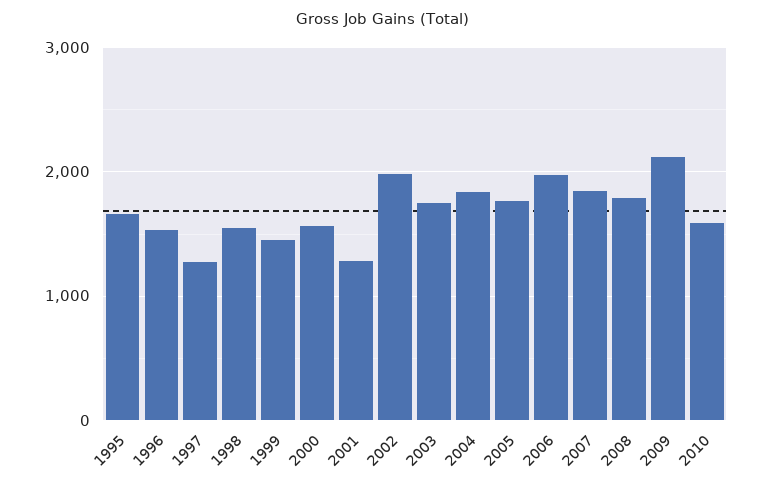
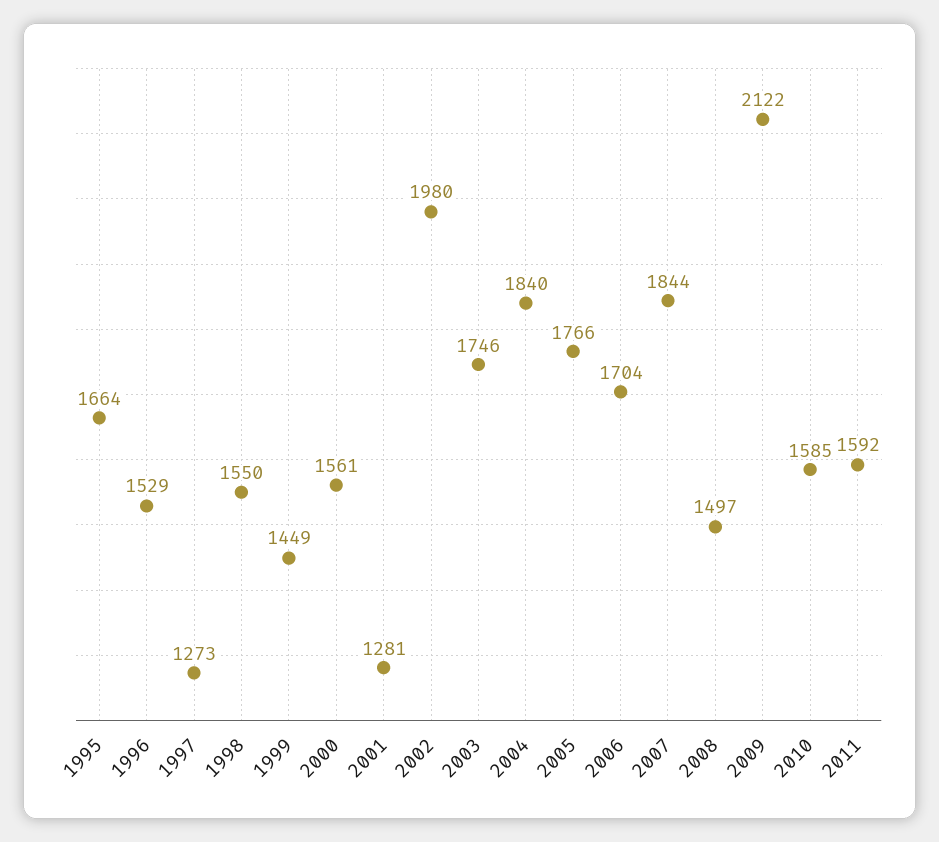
2006: 2000 -> 1704
2008: 1800 -> 1497
2011: none -> 1592

